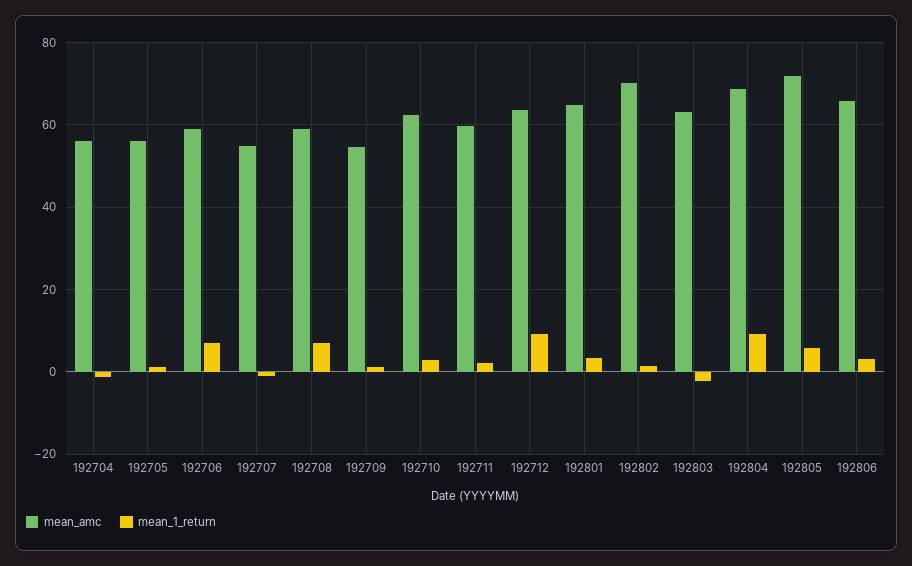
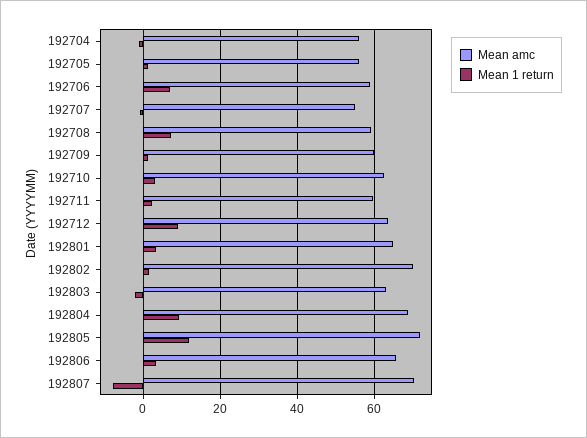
mean_amc, 192709: 54 -> 60
mean_1_return, 192805: 6 -> 12
mean_amc, 192807: none -> 70
mean_1_return, 192807: none -> -8

